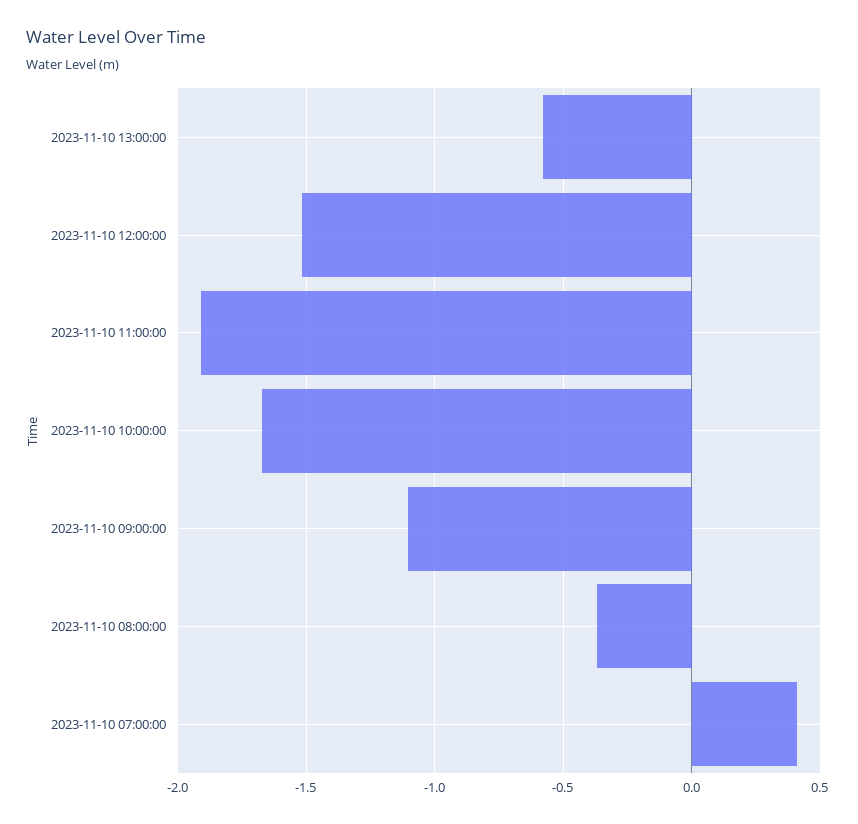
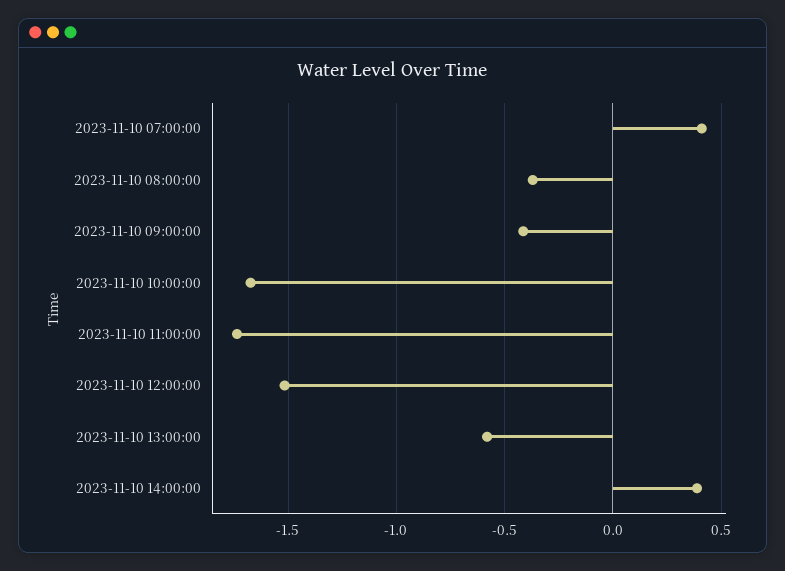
2023-11-10 11:00:00: -1.9 -> -1.75
2023-11-10 09:00:00: -1.1 -> -0.4
2023-11-10 14:00:00: none -> 0.4

